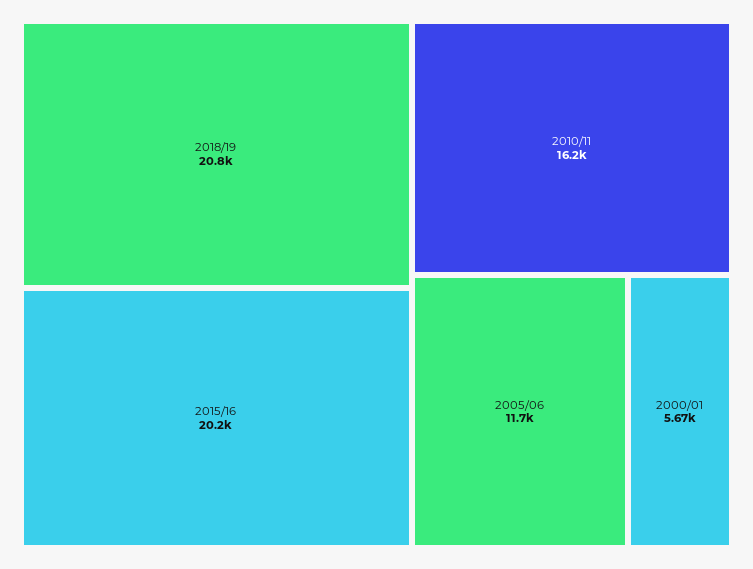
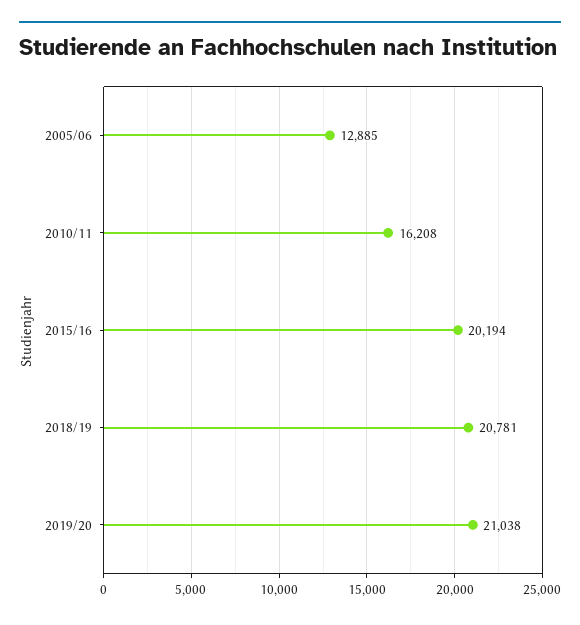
2005/06: 11700 -> 12885
2000/01: 5670 -> none
2019/20: none -> 21038

